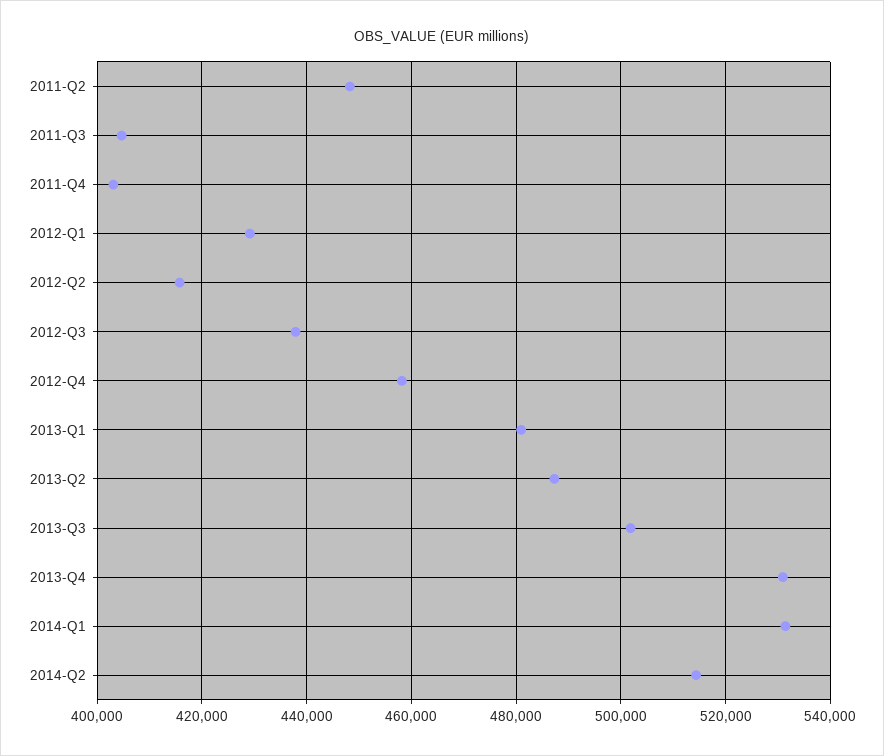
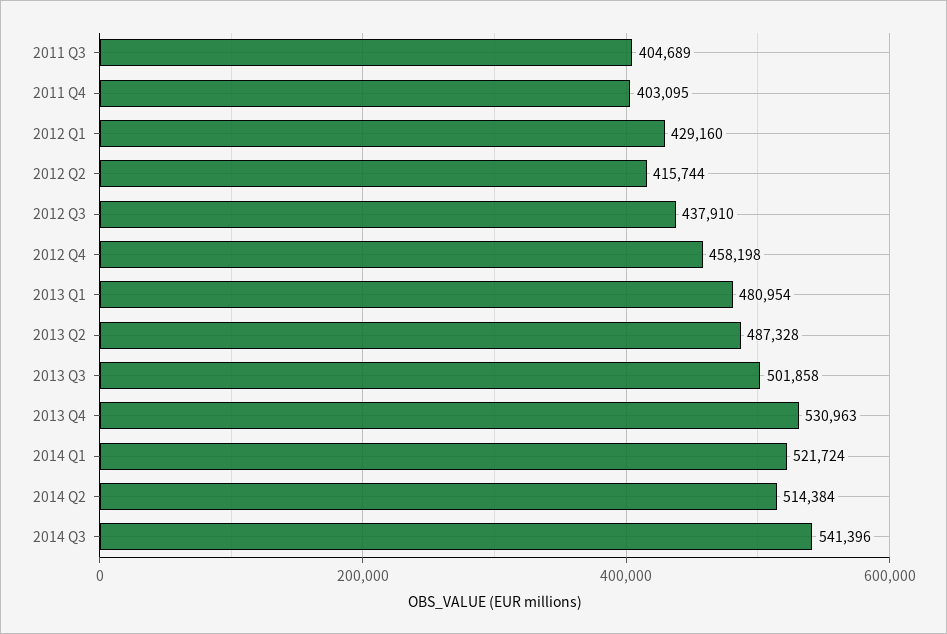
2011-Q2: 448000 -> none
2014-Q1: 532000 -> 521724
2014 Q3: none -> 541396

